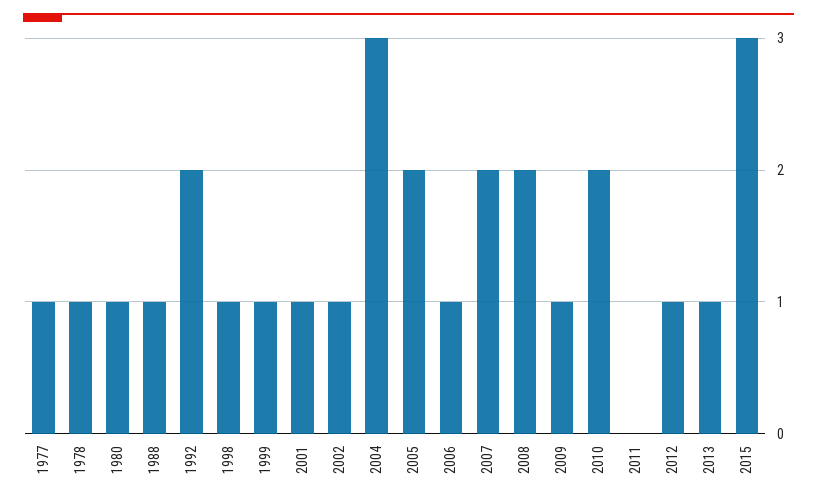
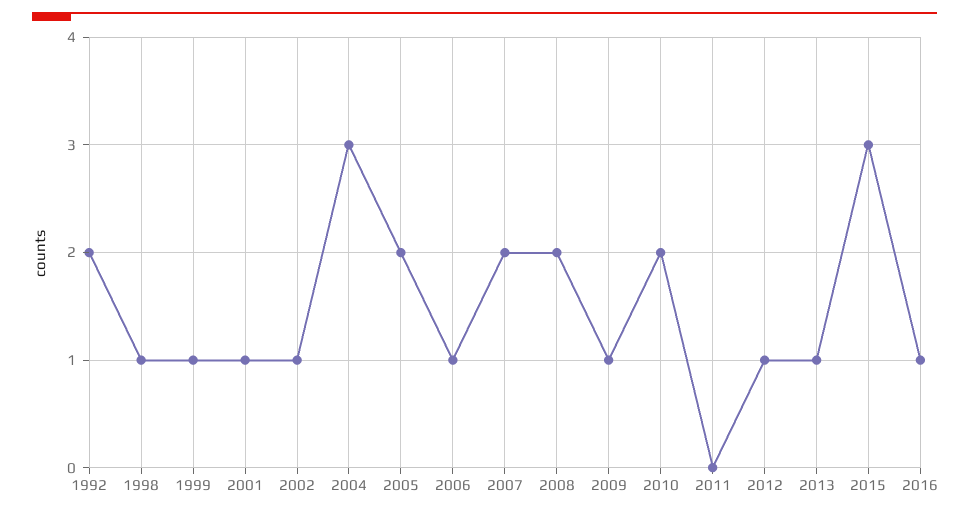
1977: 1 -> none
1978: 1 -> none
1980: 1 -> none
1988: 1 -> none
2016: none -> 1

